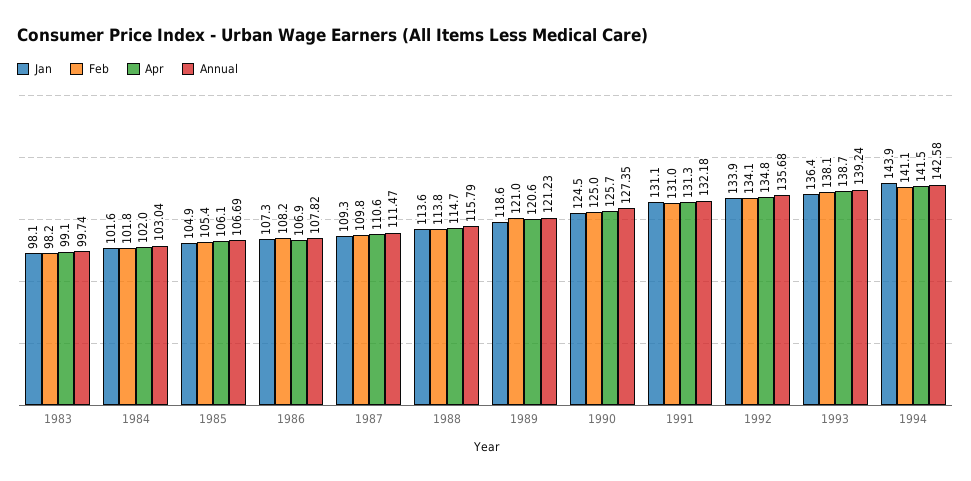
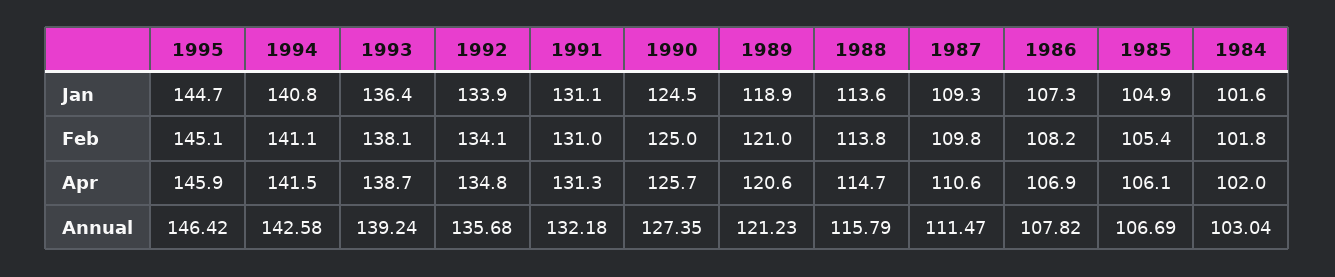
Jan, 1983: 98.1 -> none
Feb, 1983: 98.2 -> none
Apr, 1983: 99.1 -> none
Annual, 1983: 99.74 -> none
Jan, 1989: 118.6 -> 118.9
Jan, 1994: 143.9 -> 140.8
Jan, 1995: none -> 144.7
Feb, 1995: none -> 145.1
Apr, 1995: none -> 145.9
Annual, 1995: none -> 146.42

